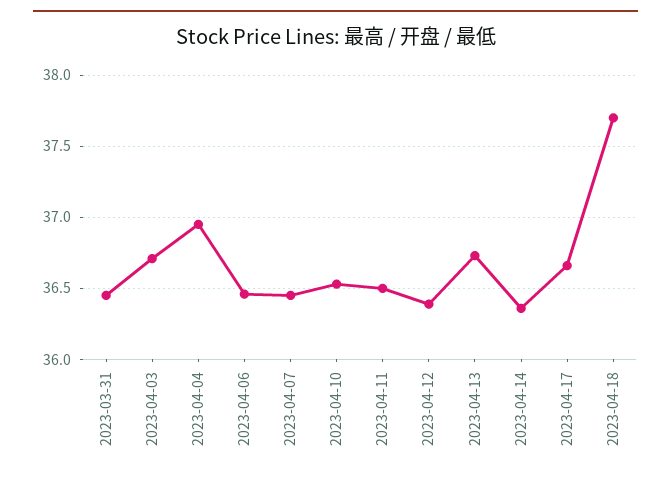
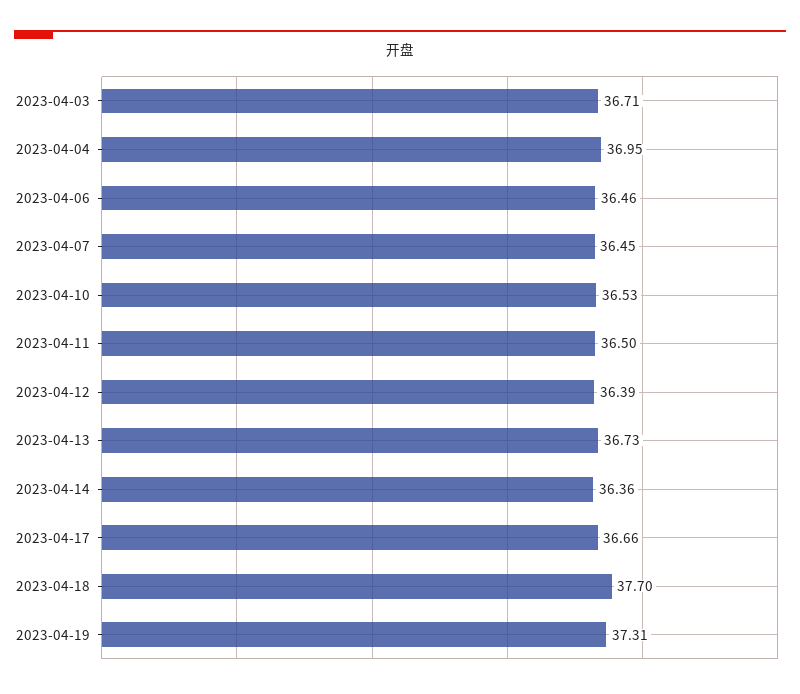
2023-03-31: 36.45 -> none
2023-04-19: none -> 37.31

